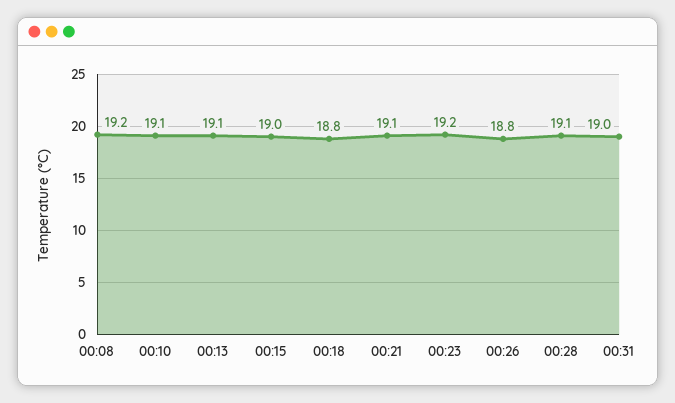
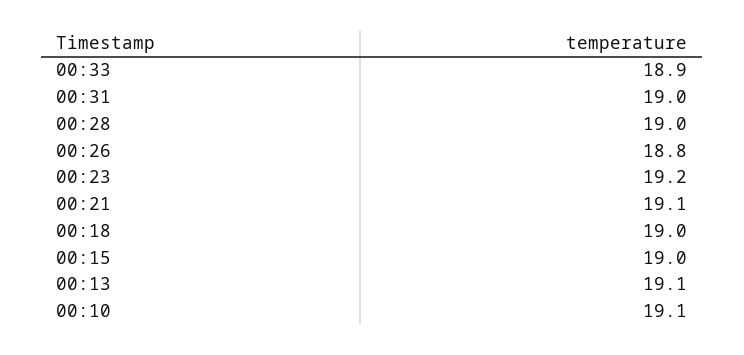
00:08: 19.2 -> none
00:18: 18.8 -> 19
00:28: 19.1 -> 19
00:33: none -> 18.9

